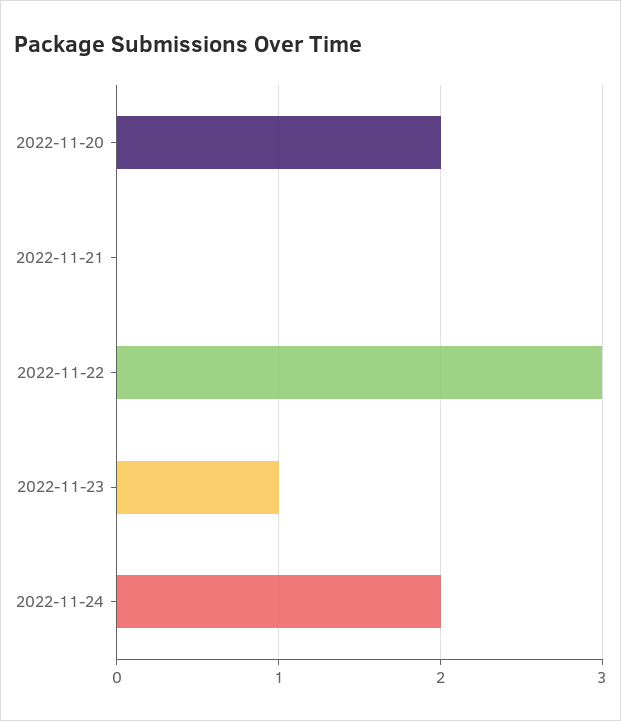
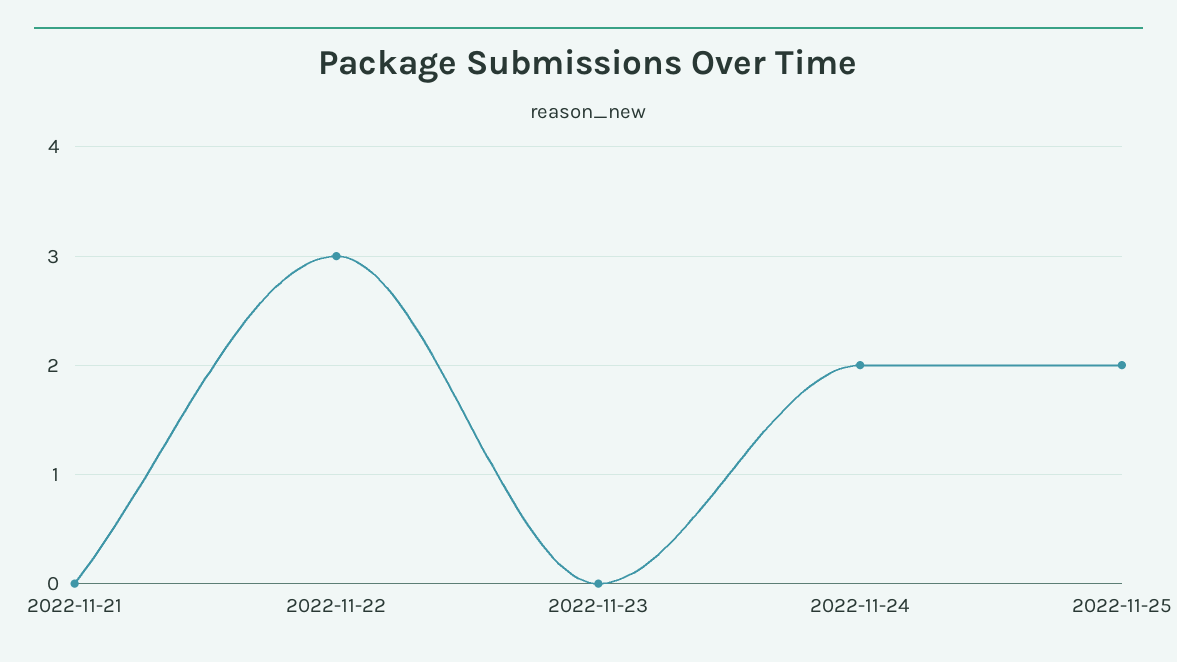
2022-11-20: 2 -> none
2022-11-23: 1 -> 0
2022-11-25: none -> 2

